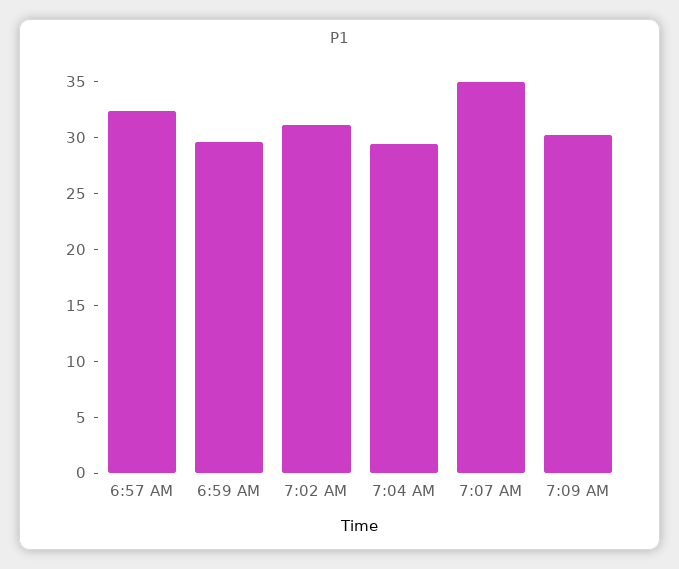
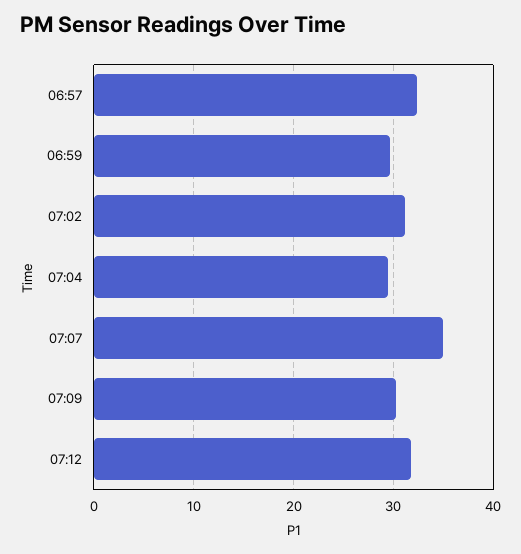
07:12: none -> 32

